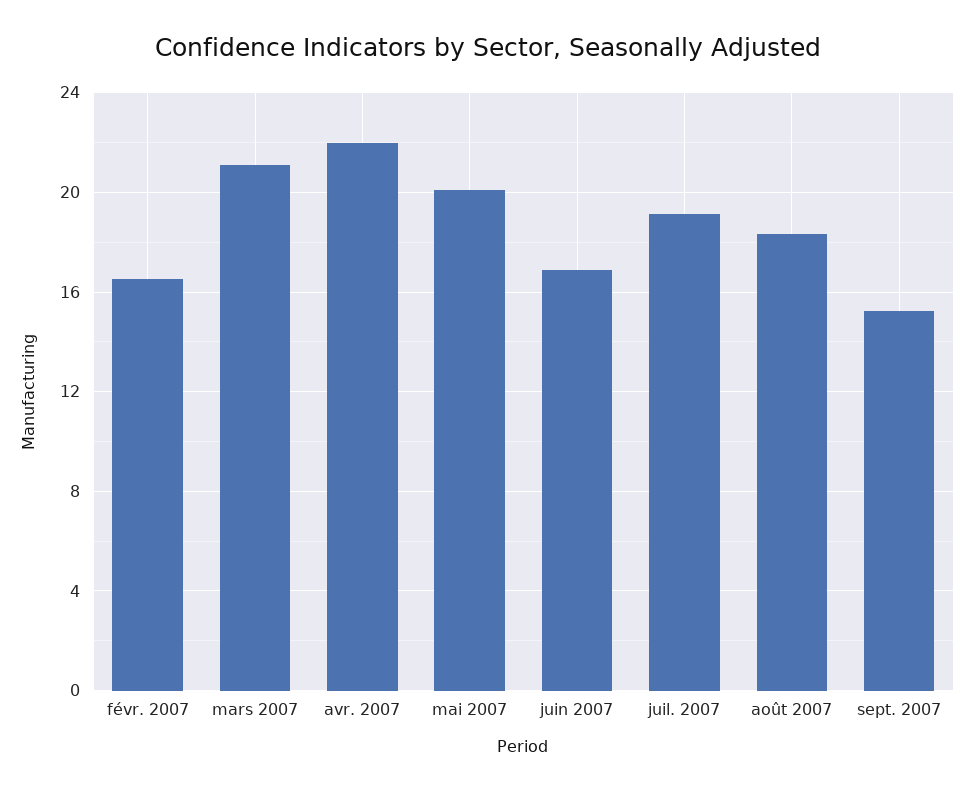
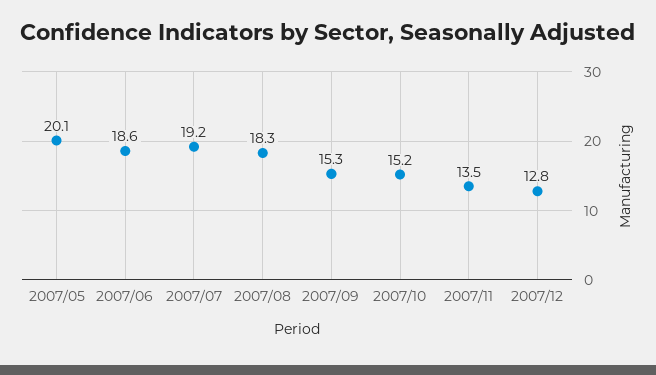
févr. 2007: 16.5 -> none
mars 2007: 21 -> none
avr. 2007: 22 -> none
juin 2007: 17 -> 18.6
2007/10: none -> 15.2
2007/11: none -> 13.5
2007/12: none -> 12.8

